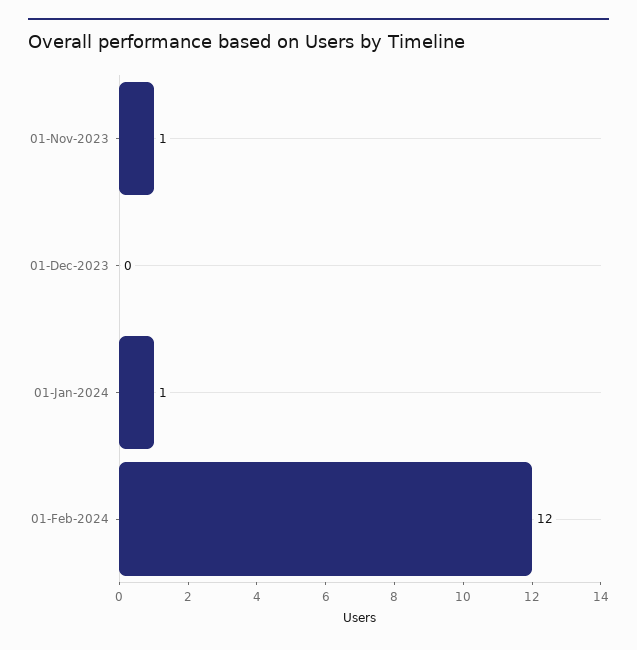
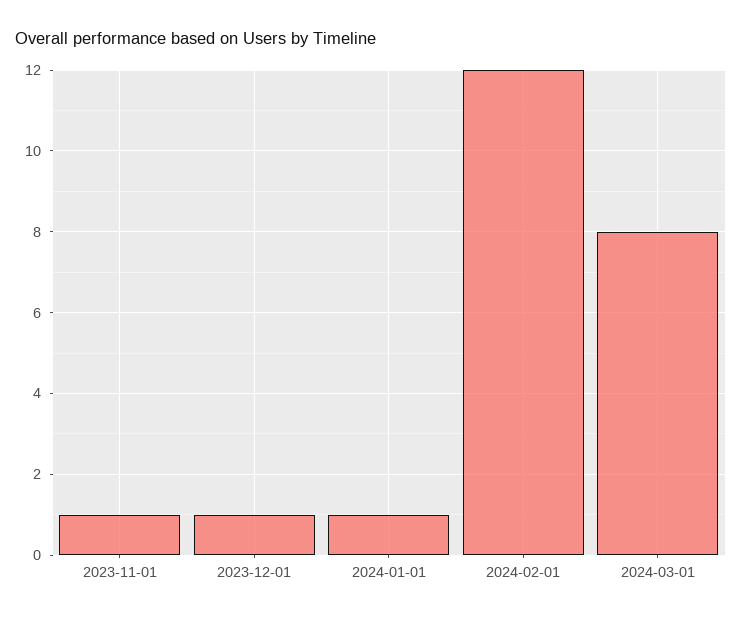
01-Dec-2023: 0 -> 1
2024-03-01: none -> 8

